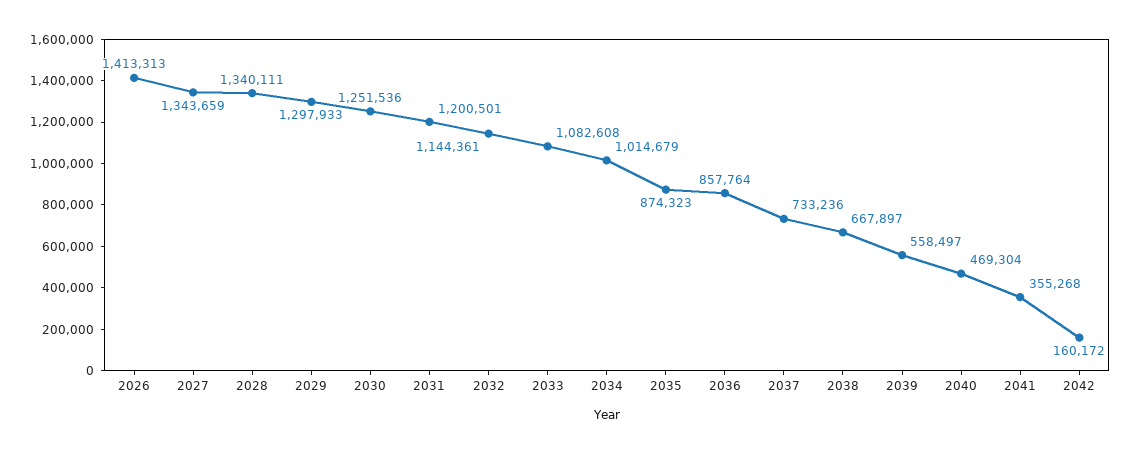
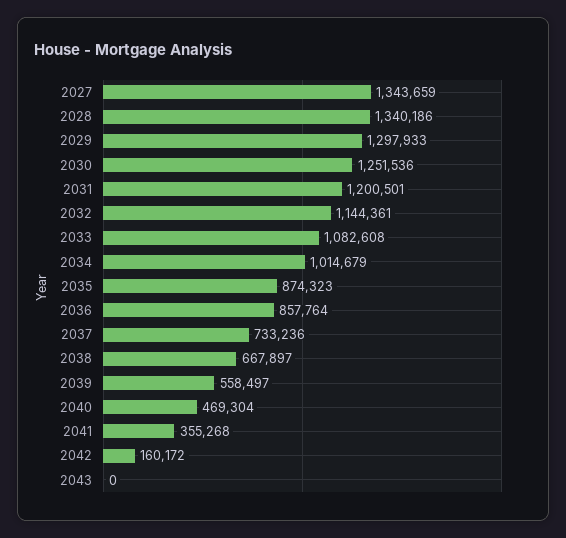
2026: 1413313 -> none
2028: 1340111 -> 1340186
2043: none -> 0

